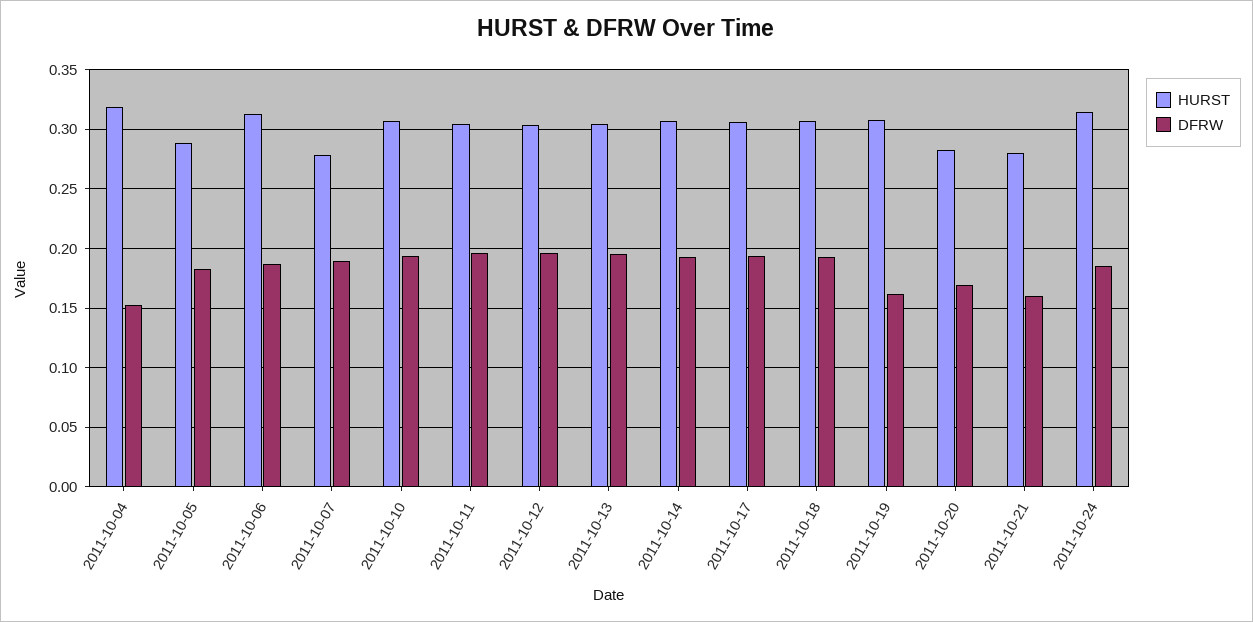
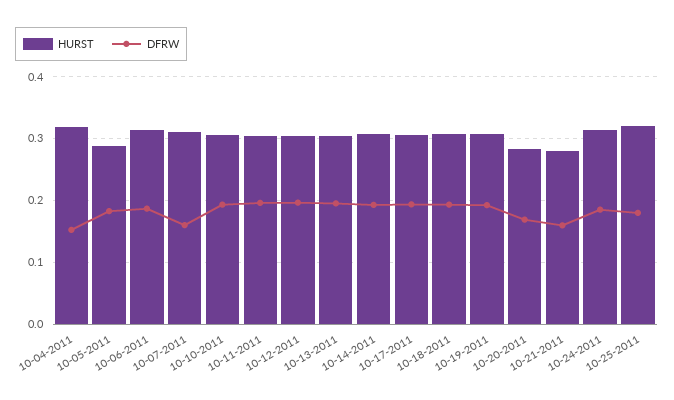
HURST, 2011-10-07: 0.28 -> 0.31
DFRW, 2011-10-07: 0.19 -> 0.16
DFRW, 2011-10-19: 0.16 -> 0.19
HURST, 10-25-2011: none -> 0.32
DFRW, 10-25-2011: none -> 0.18

